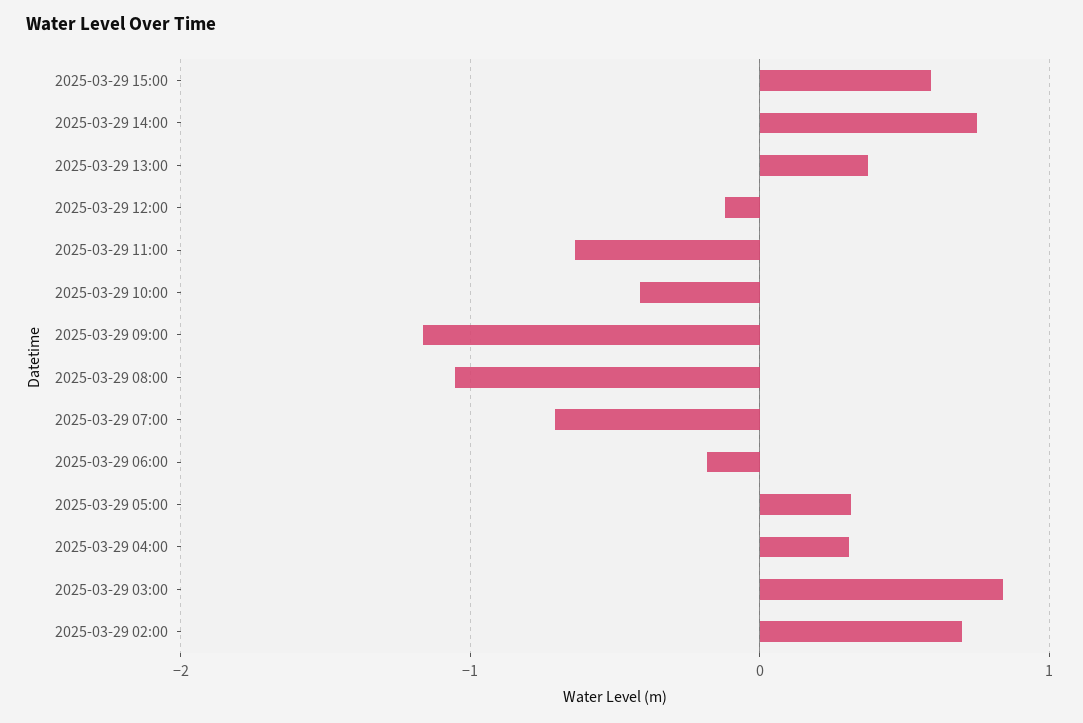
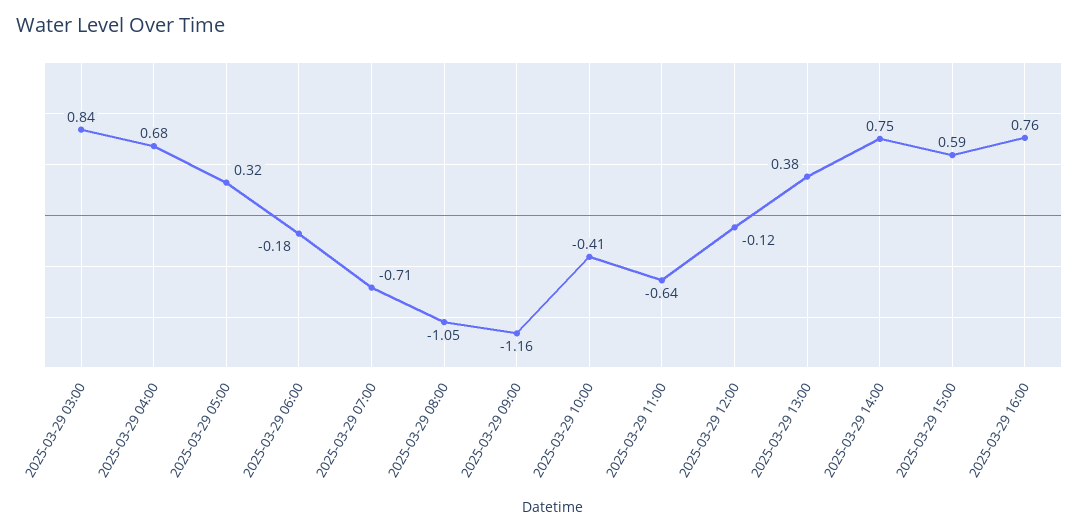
2025-03-29 04:00: 0.3 -> 0.68
2025-03-29 02:00: 0.7 -> none
2025-03-29 16:00: none -> 0.76

